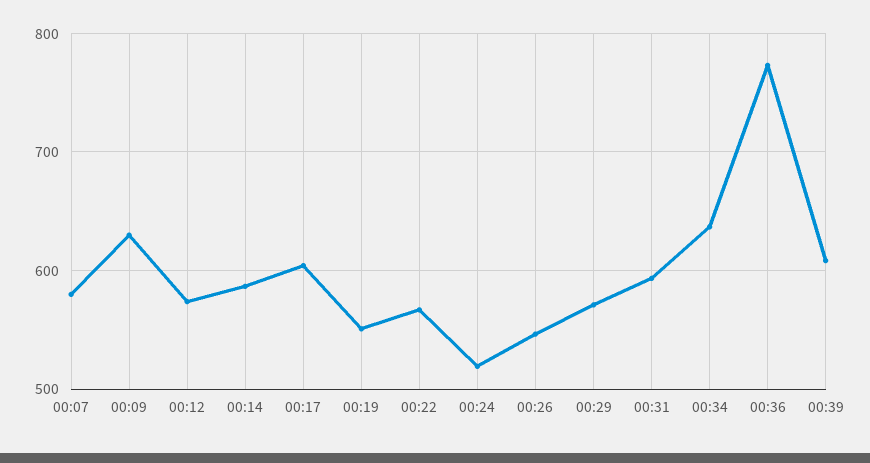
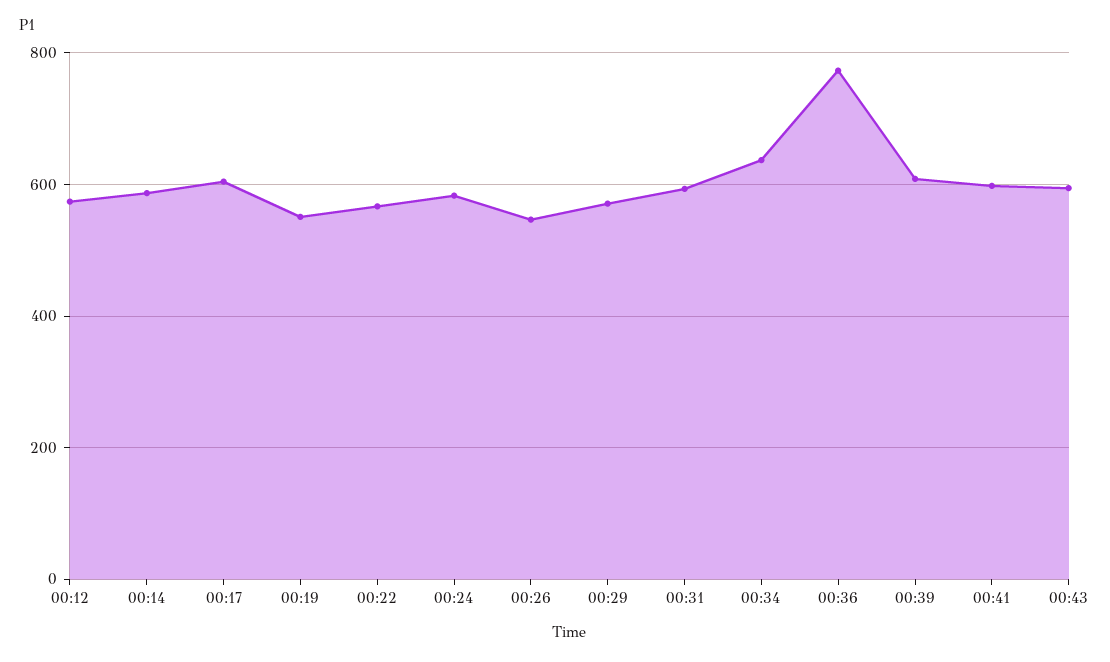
00:07: 580 -> none
00:09: 630 -> none
00:24: 520 -> 580
00:41: none -> 600
00:43: none -> 600

